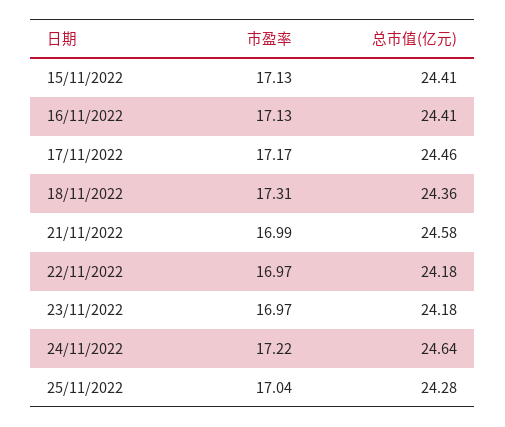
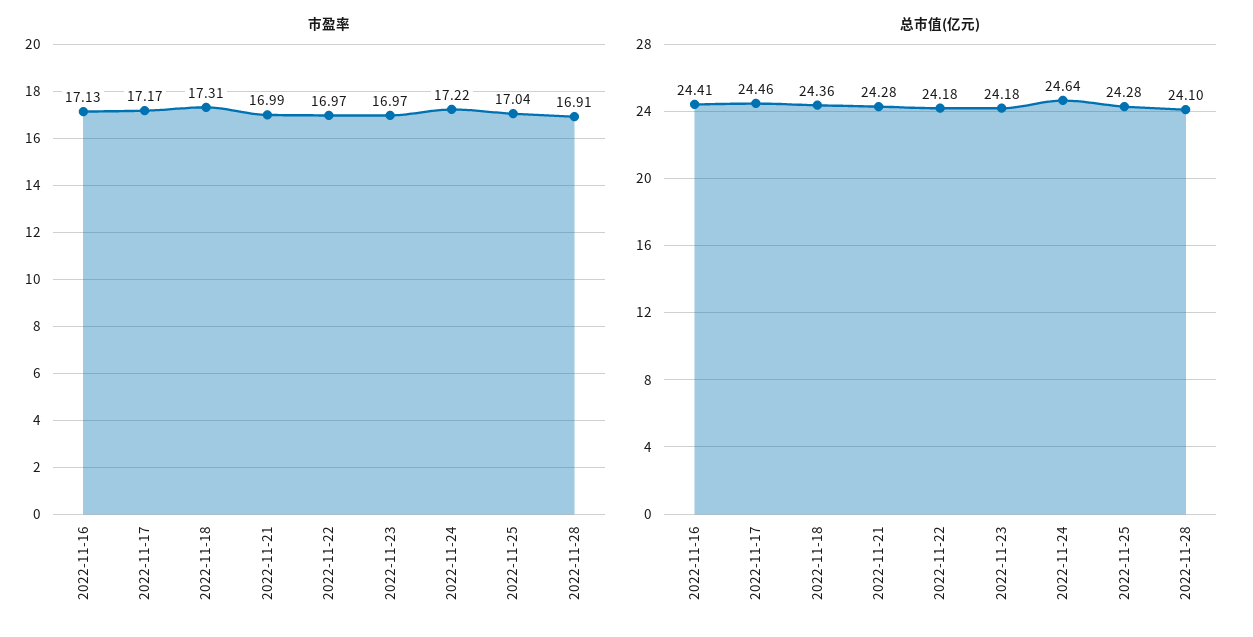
市盈率, 15/11/2022: 17.13 -> none
总市值(亿元), 15/11/2022: 24.41 -> none
总市值(亿元), 21/11/2022: 24.58 -> 24.28
市盈率, 2022-11-28: none -> 16.91
总市值(亿元), 2022-11-28: none -> 24.1

